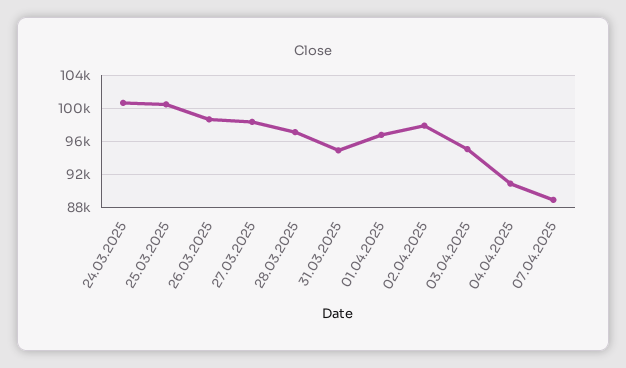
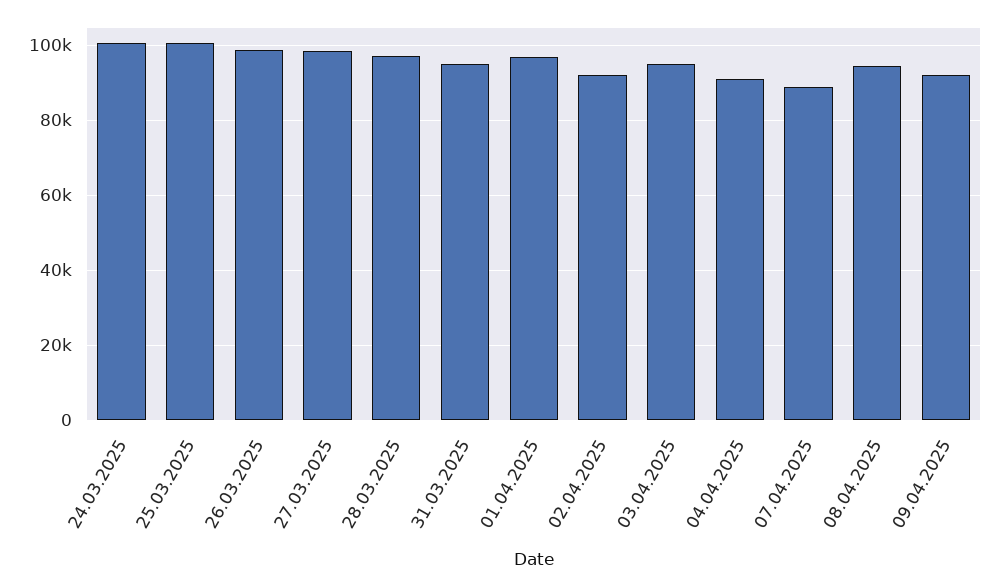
02.04.2025: 98000 -> 92000
08.04.2025: none -> 94000
09.04.2025: none -> 92000

